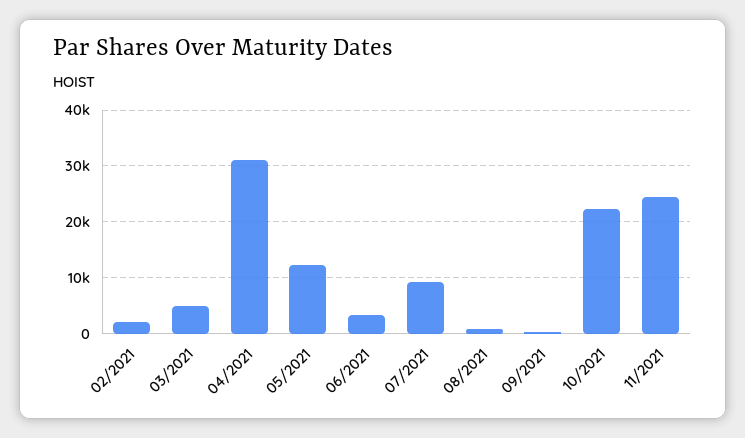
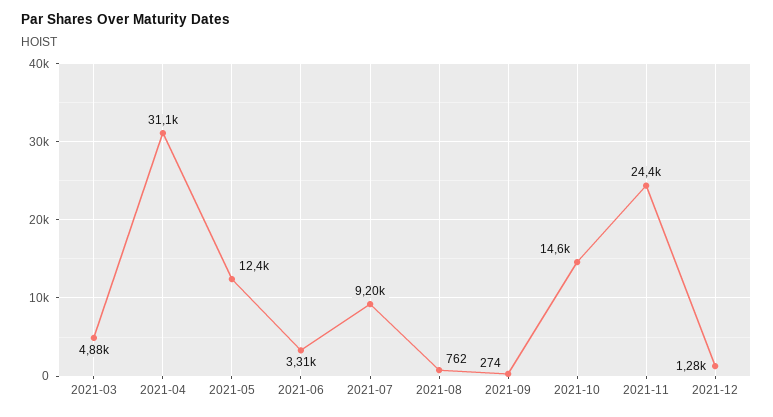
02/2021: 2000 -> none
10/2021: 22000 -> 14600
2021-12: none -> 1280

